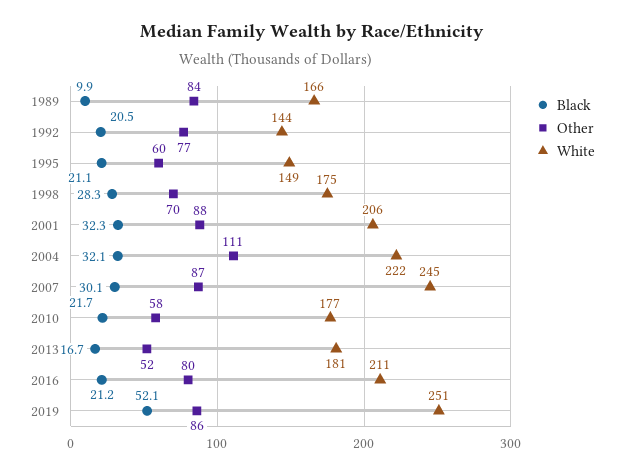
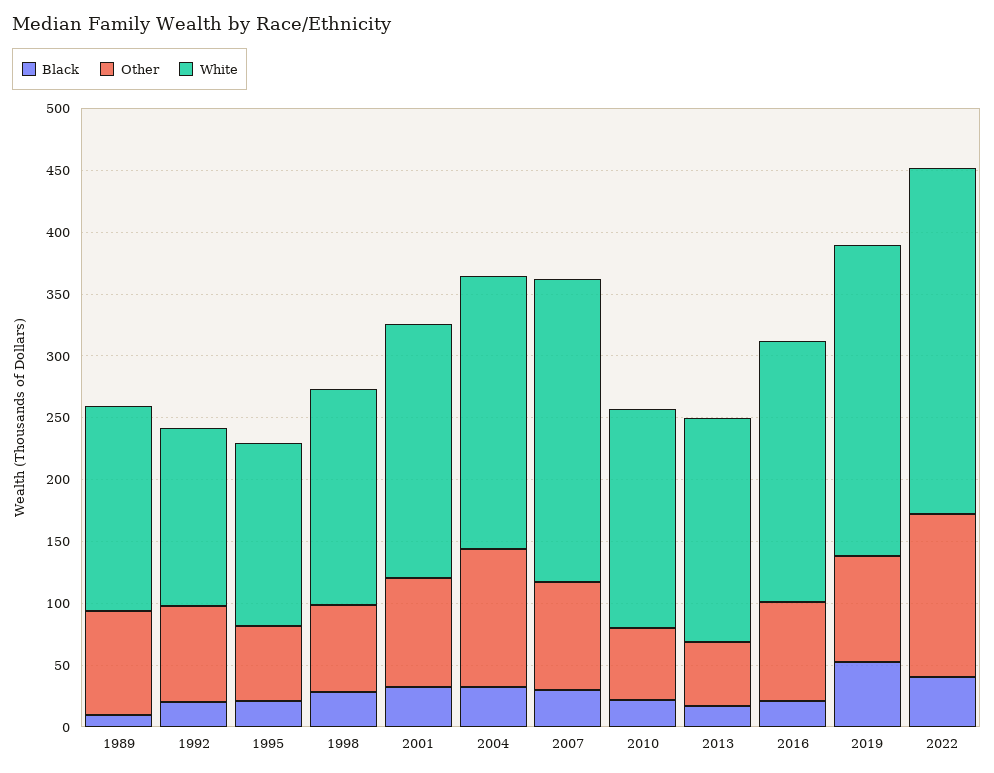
Black, 2022: none -> 40
Other, 2022: none -> 130
White, 2022: none -> 280

